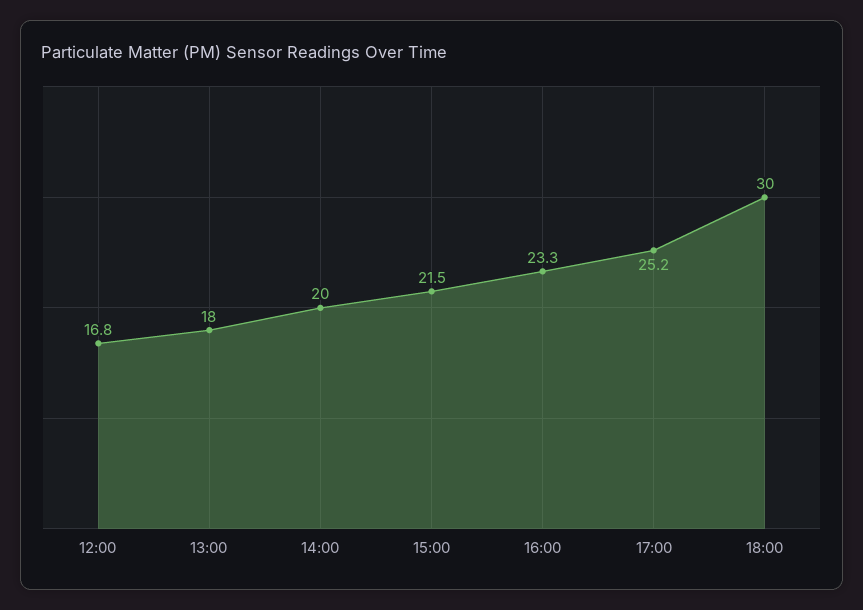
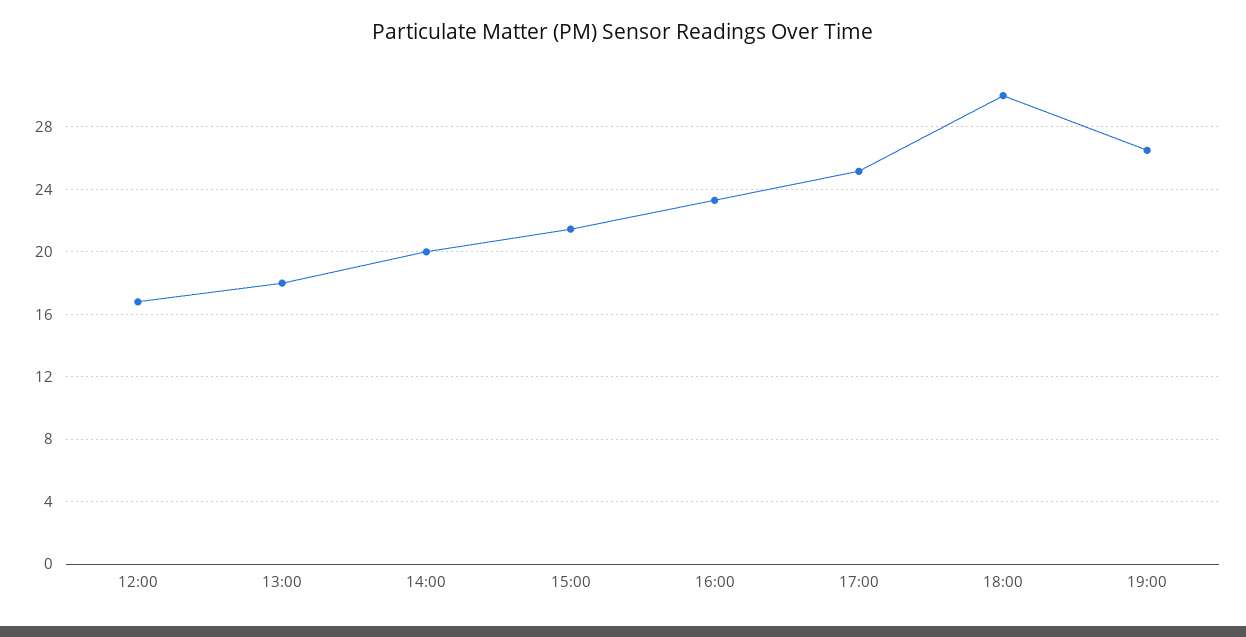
19:00: none -> 26.5

